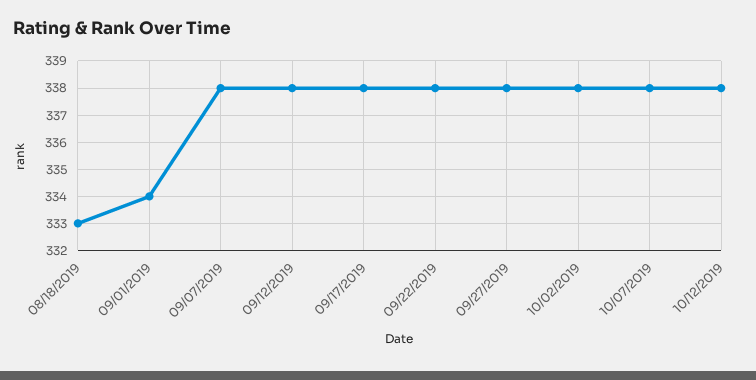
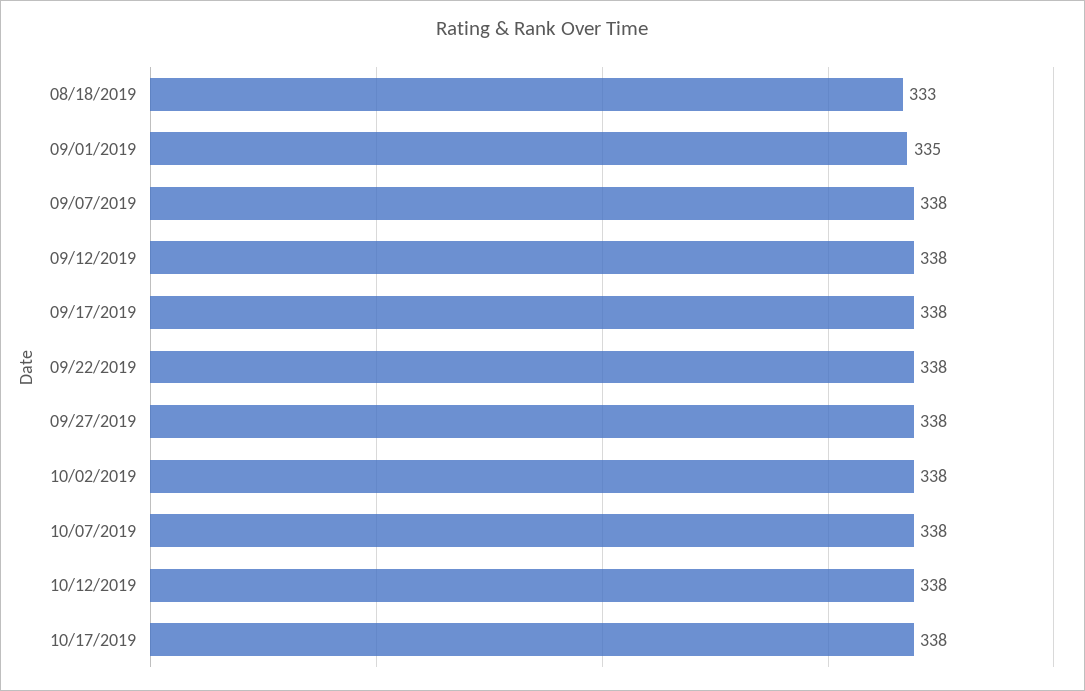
09/01/2019: 334 -> 335
10/17/2019: none -> 338

